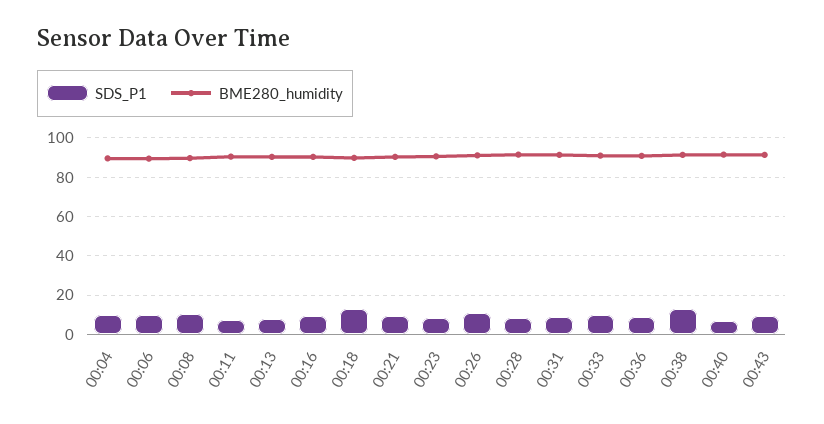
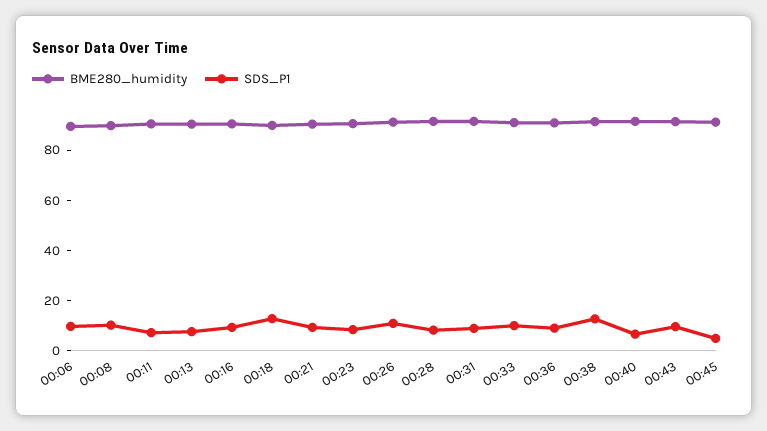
SDS_P1, 00:04: 10 -> none
BME280_humidity, 00:04: 90 -> none
BME280_humidity, 00:45: none -> 90
SDS_P1, 00:45: none -> 5

